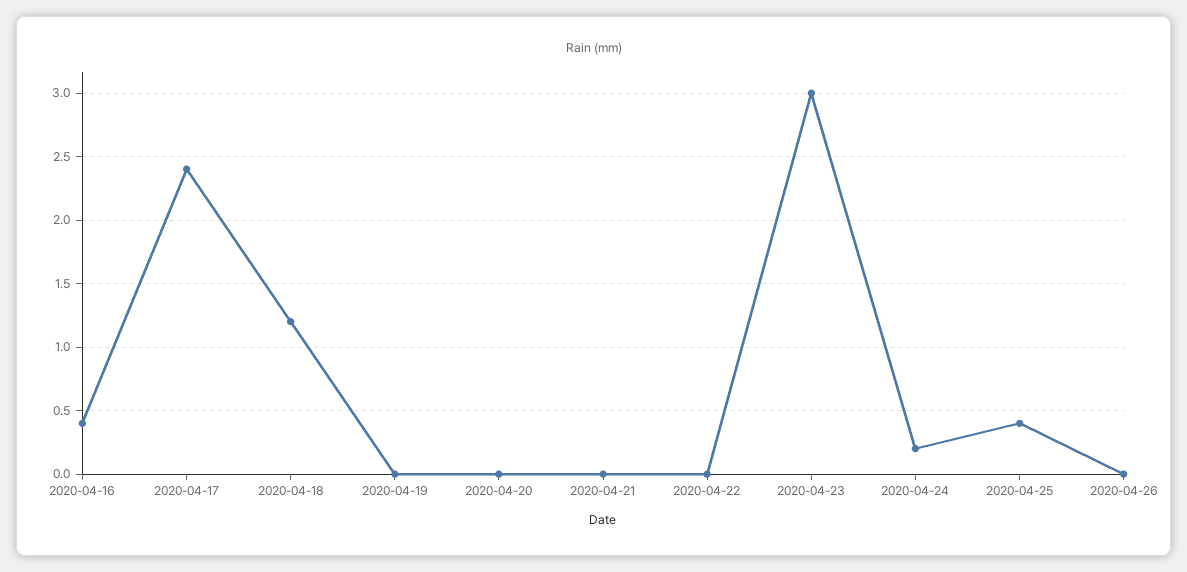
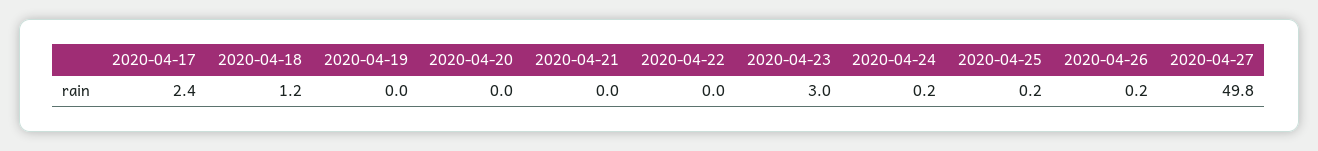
2020-04-16: 0.4 -> none
2020-04-25: 0.4 -> 0.2
2020-04-26: 0 -> 0.2
2020-04-27: none -> 49.8

